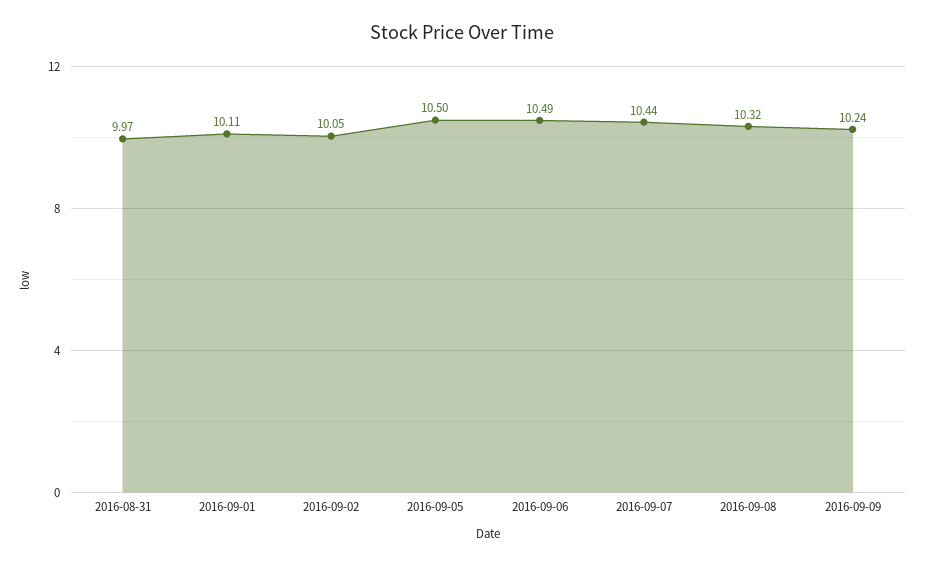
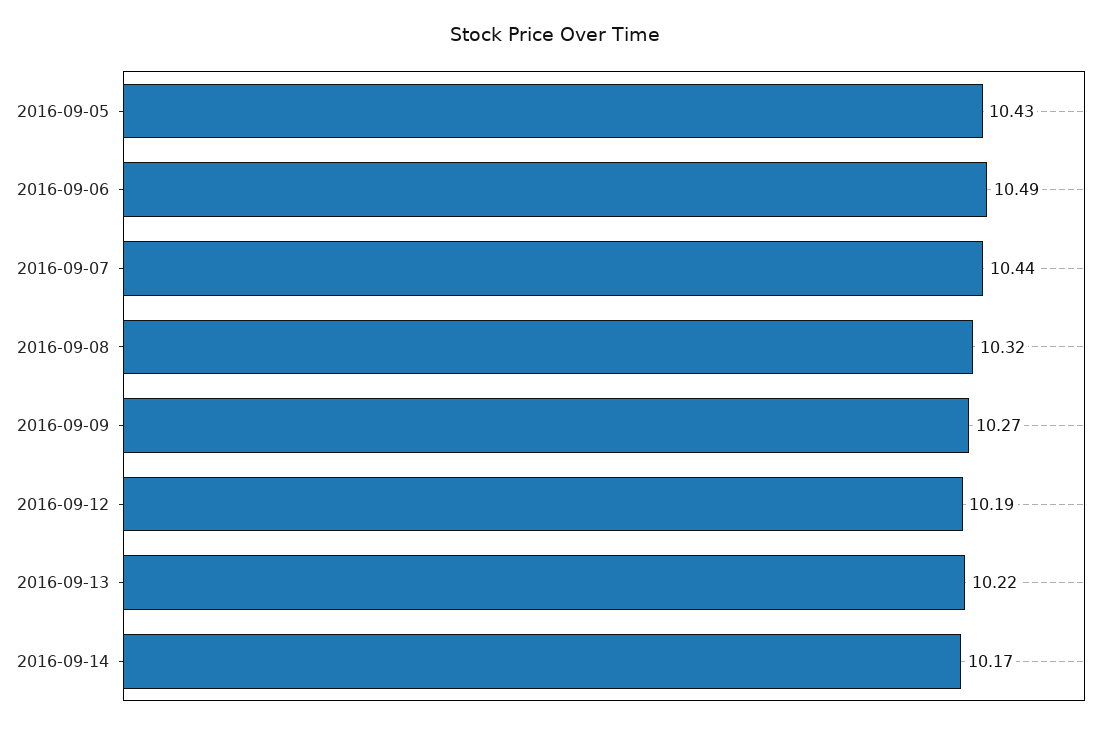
2016-08-31: 9.97 -> none
2016-09-01: 10.11 -> none
2016-09-02: 10.05 -> none
2016-09-05: 10.5 -> 10.43
2016-09-09: 10.24 -> 10.27
2016-09-12: none -> 10.19
2016-09-13: none -> 10.22
2016-09-14: none -> 10.17

